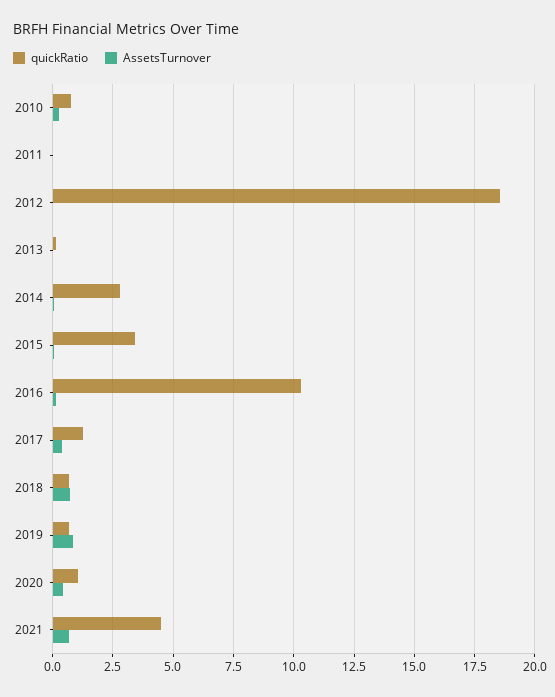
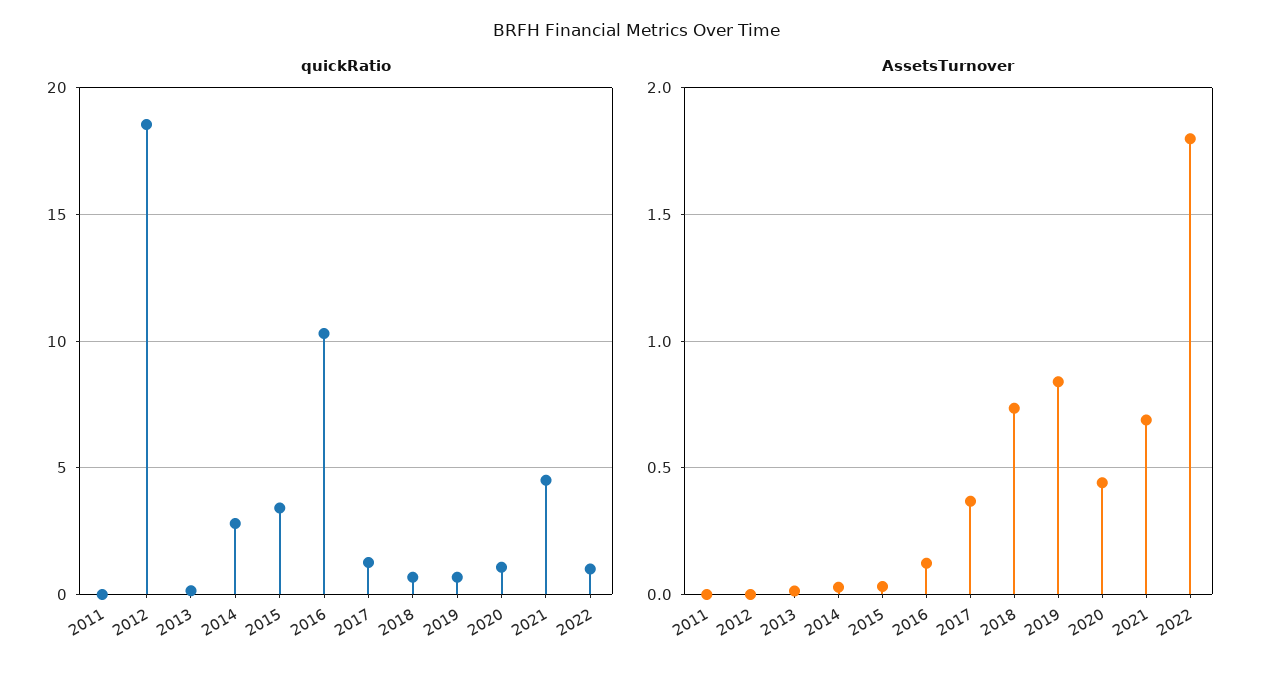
quickRatio, 2010: 0.75 -> none
AssetsTurnover, 2010: 0.25 -> none
quickRatio, 2022: none -> 1
AssetsTurnover, 2022: none -> 1.8

